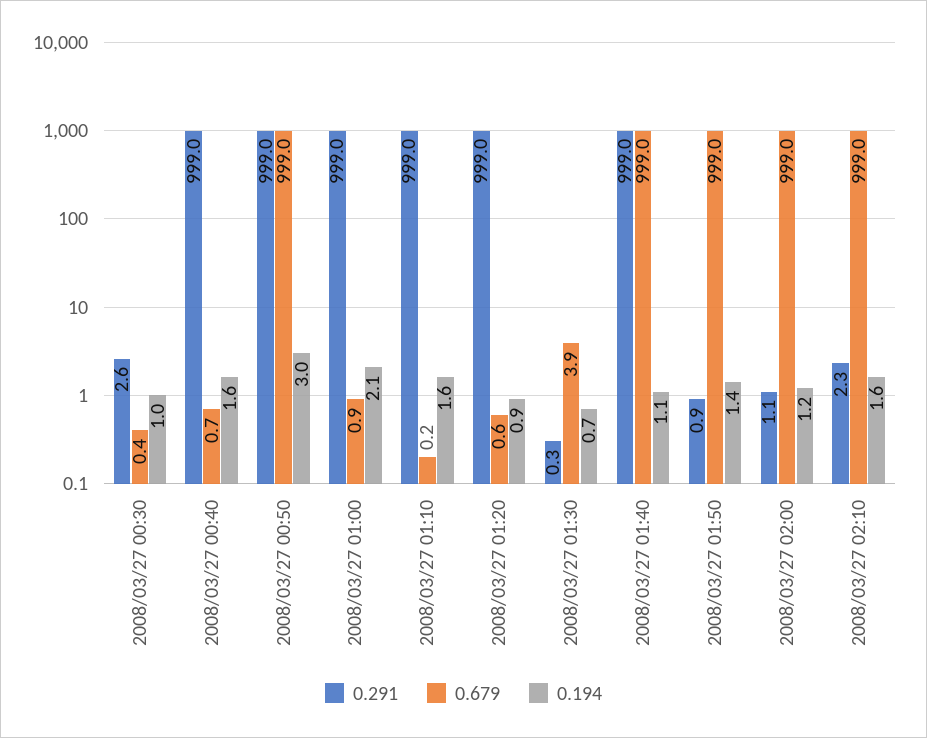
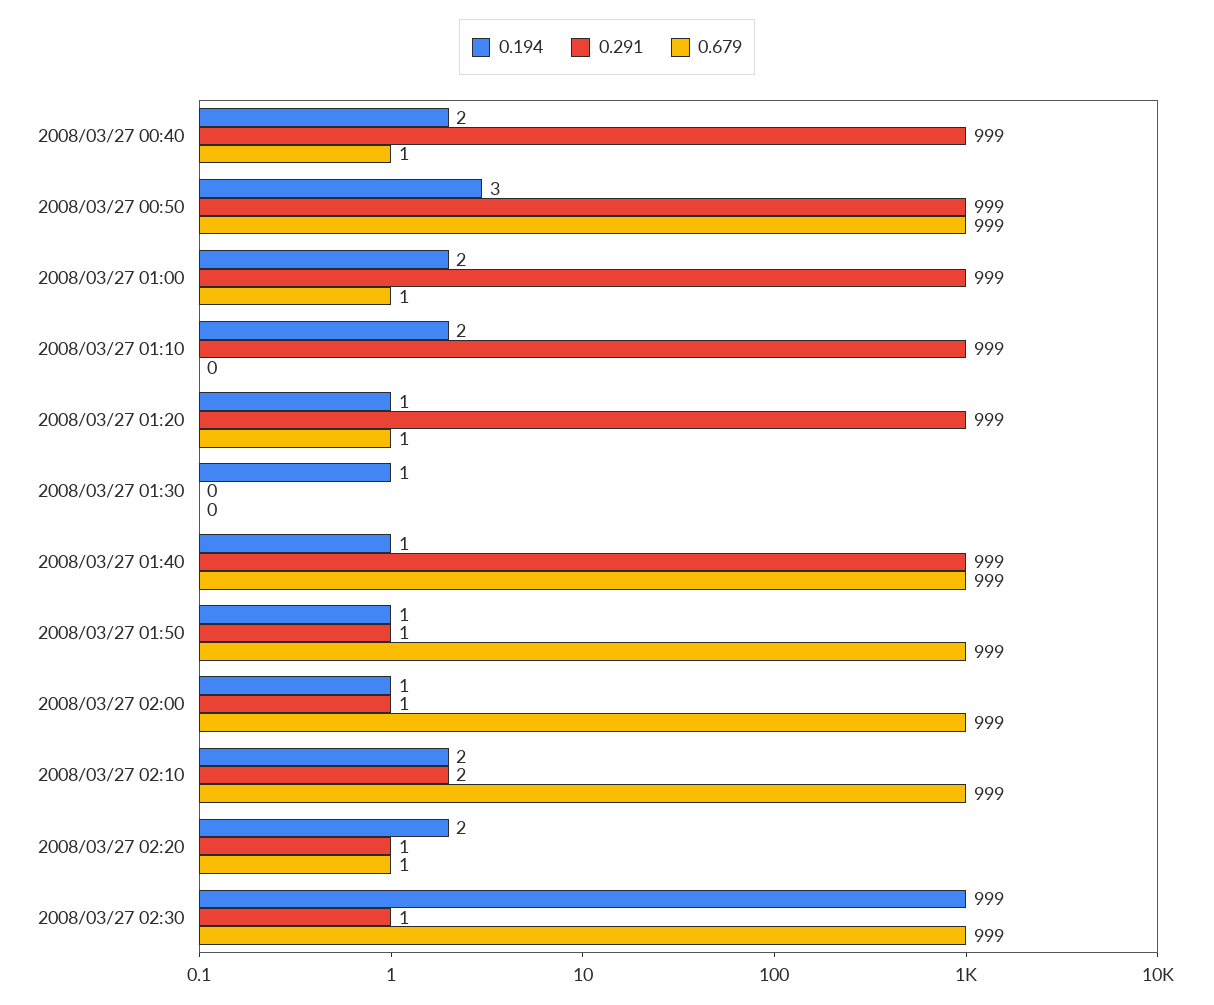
0.291, 2008/03/27 00:30: 2.6 -> none
0.679, 2008/03/27 00:30: 0.4 -> none
0.194, 2008/03/27 00:30: 1 -> none
0.679, 2008/03/27 01:30: 3.9 -> 0
0.194, 2008/03/27 02:20: none -> 2
0.291, 2008/03/27 02:20: none -> 1
0.679, 2008/03/27 02:20: none -> 1
0.194, 2008/03/27 02:30: none -> 999
0.291, 2008/03/27 02:30: none -> 1
0.679, 2008/03/27 02:30: none -> 999

